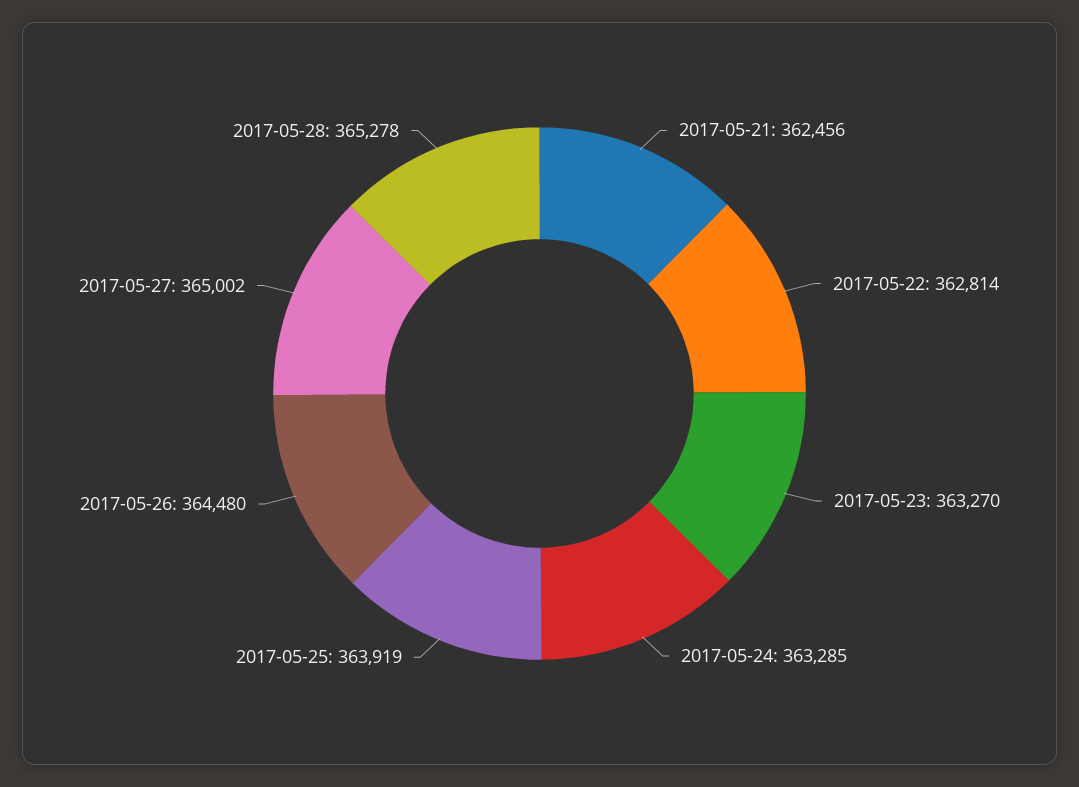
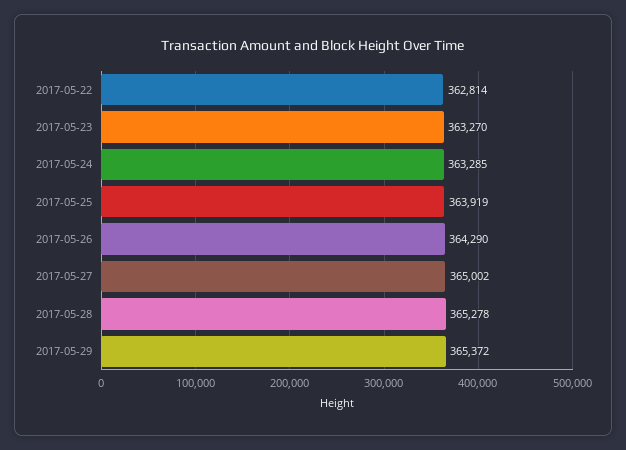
2017-05-21: 362456 -> none
2017-05-26: 364480 -> 364290
2017-05-29: none -> 365372

